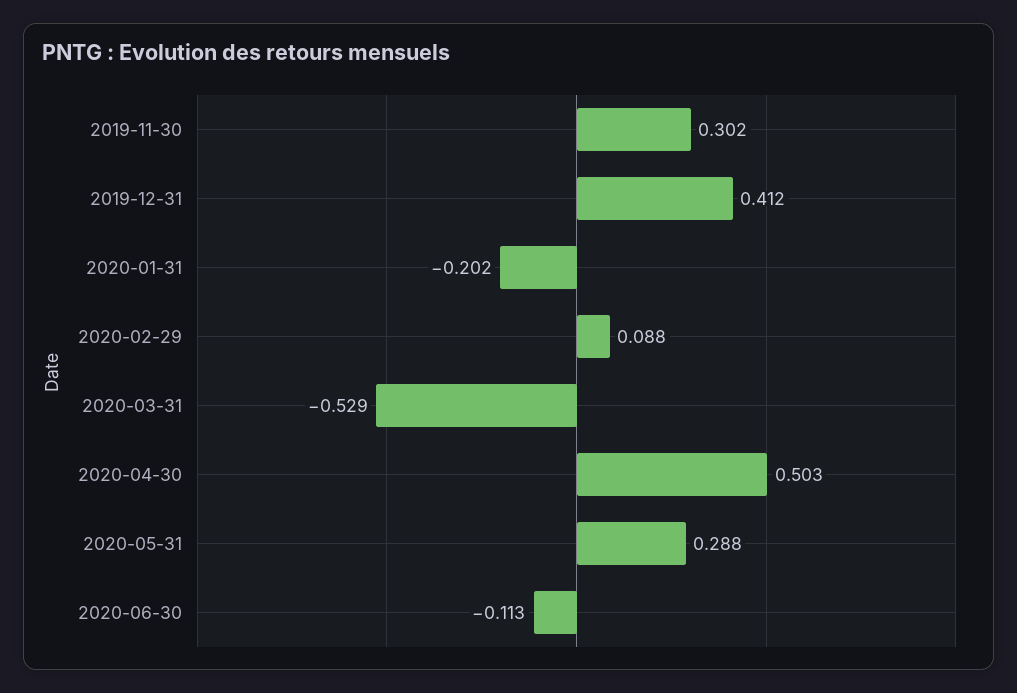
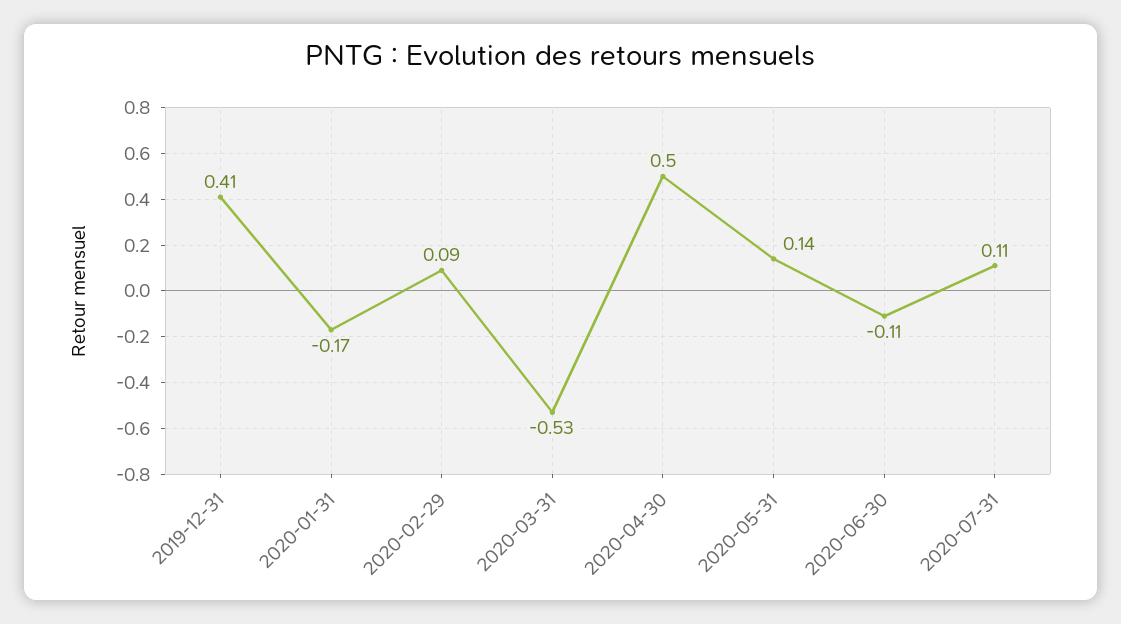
2019-11-30: 0.302 -> none
2020-01-31: -0.202 -> -0.17
2020-05-31: 0.288 -> 0.14
2020-07-31: none -> 0.11

